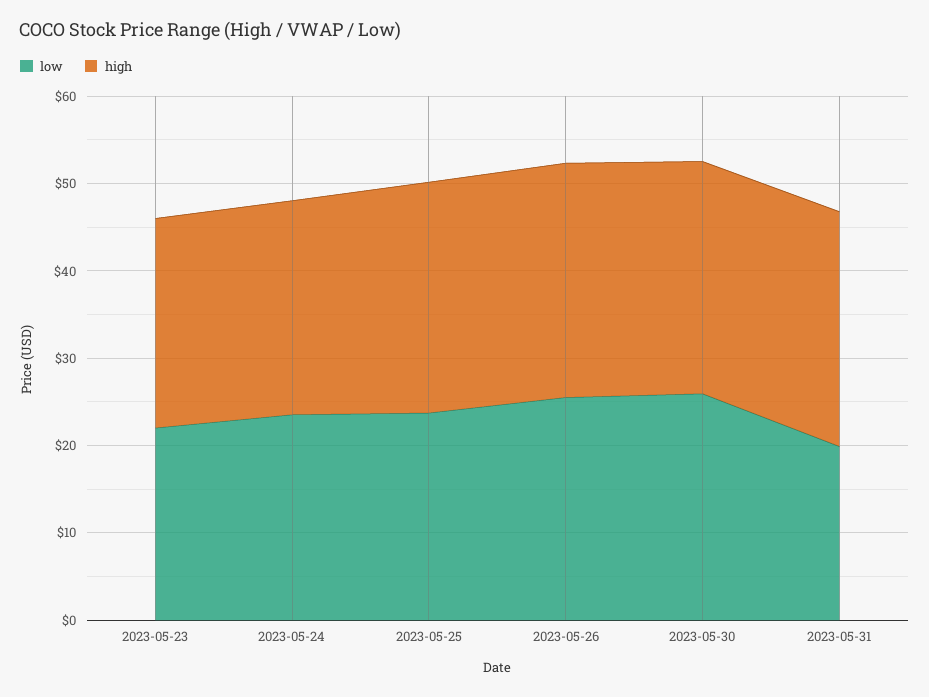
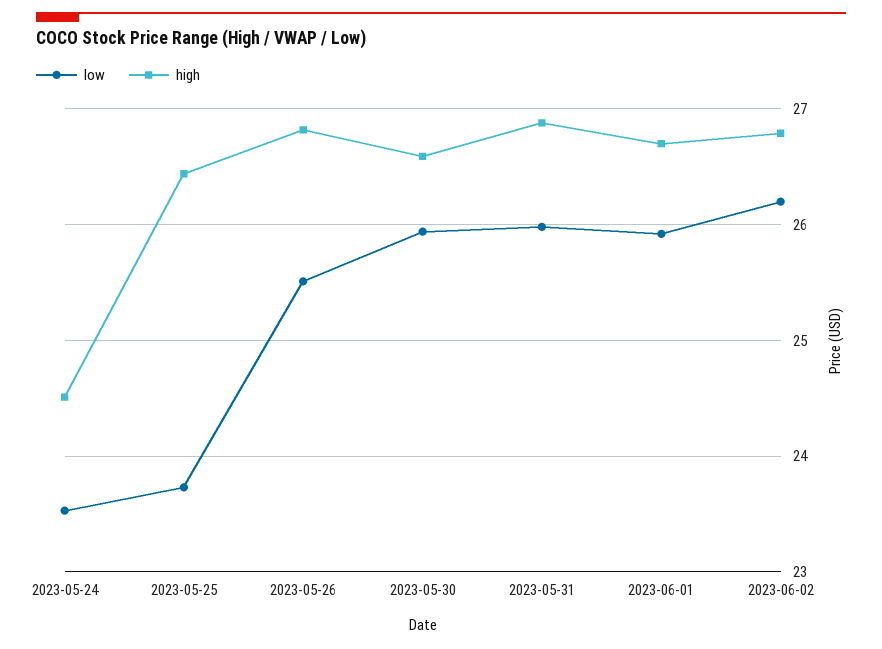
low, 2023-05-23: 22 -> none
high, 2023-05-23: 24 -> none
low, 2023-05-31: 20 -> 26
low, 2023-06-01: none -> 25.9
high, 2023-06-01: none -> 26.7
low, 2023-06-02: none -> 26.2
high, 2023-06-02: none -> 26.8

